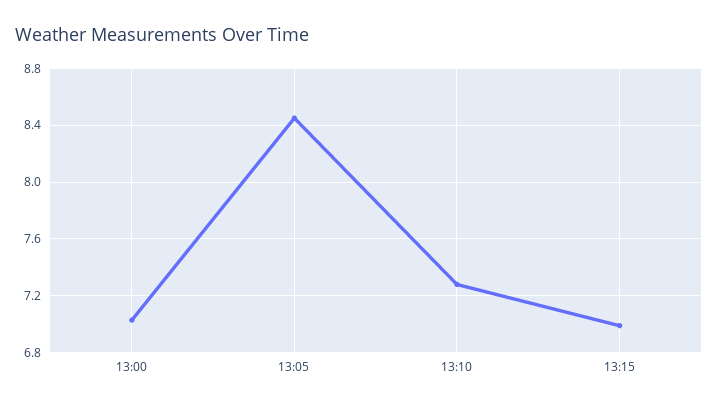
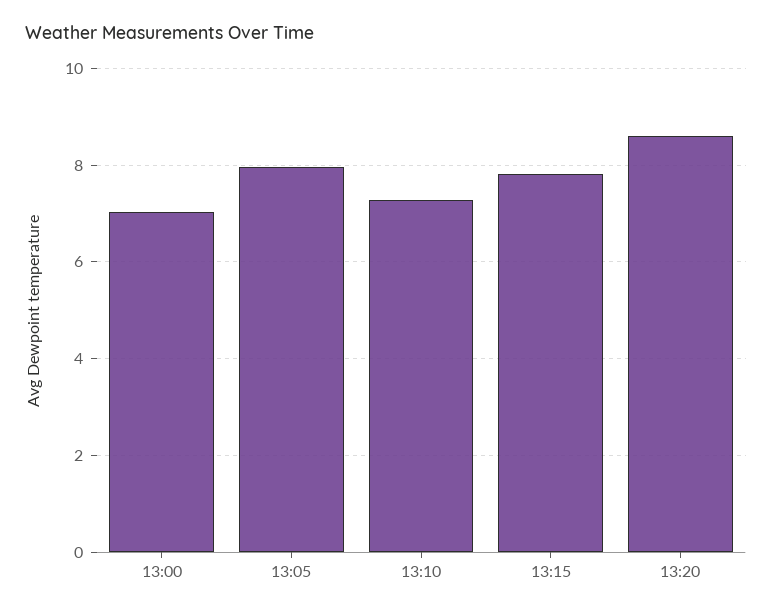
13:05: 8.45 -> 8
13:15: 7 -> 7.8
13:20: none -> 8.6

